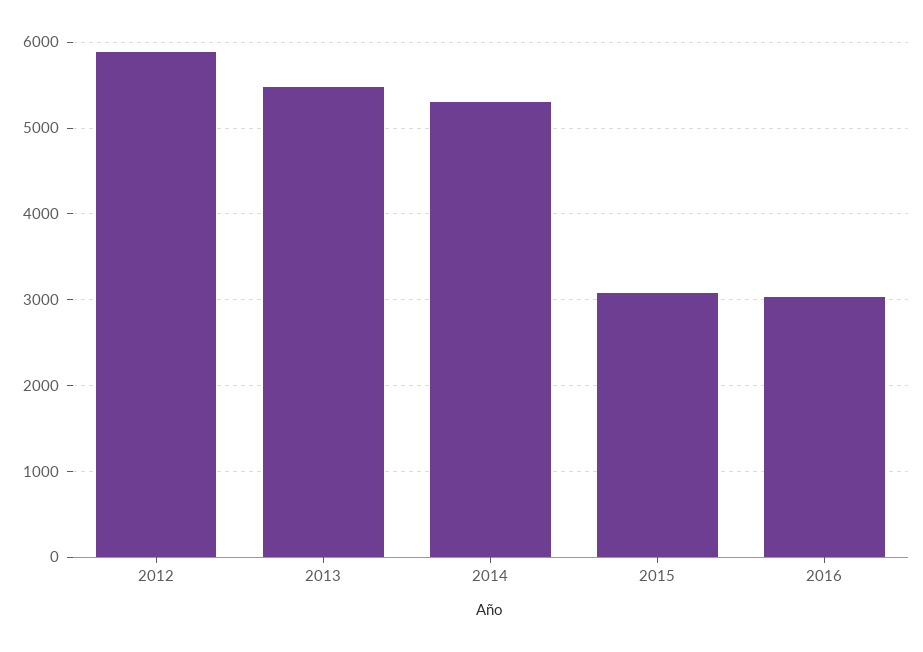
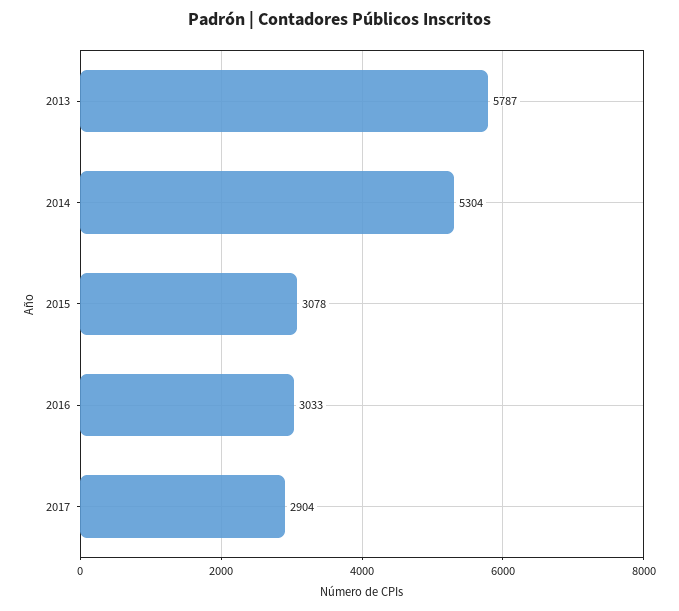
2012: 5900 -> none
2013: 5500 -> 5787
2017: none -> 2904

